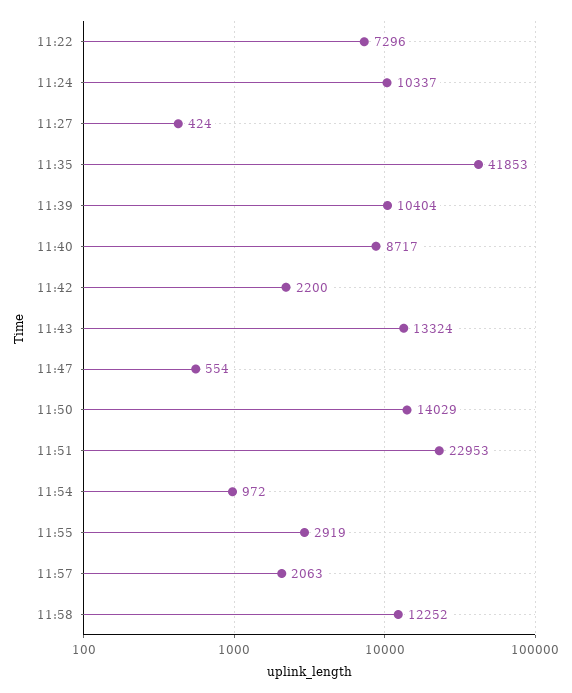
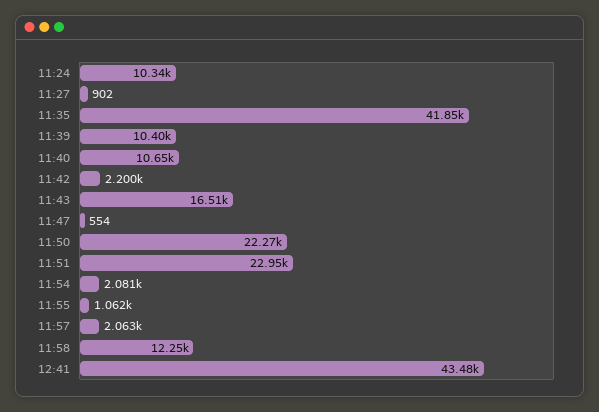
11:22: 7296 -> none
11:27: 424 -> 902
11:40: 8717 -> 10650
11:43: 13324 -> 16510
11:50: 14029 -> 22270
11:54: 972 -> 2081
11:55: 2919 -> 1062
12:41: none -> 43480

